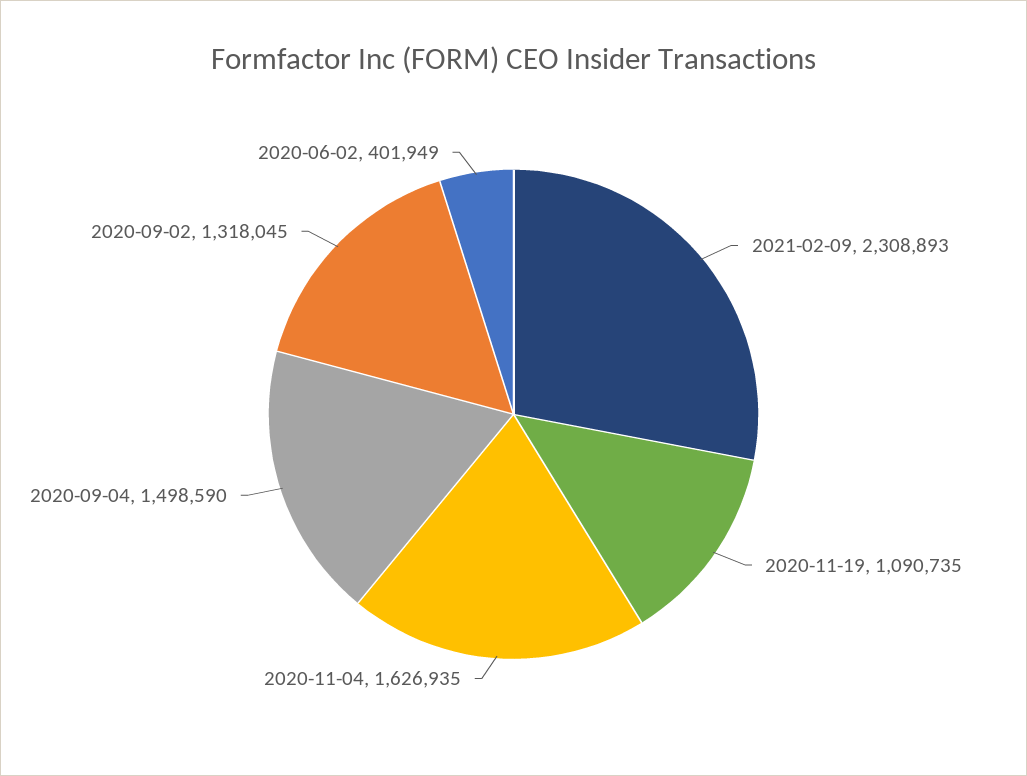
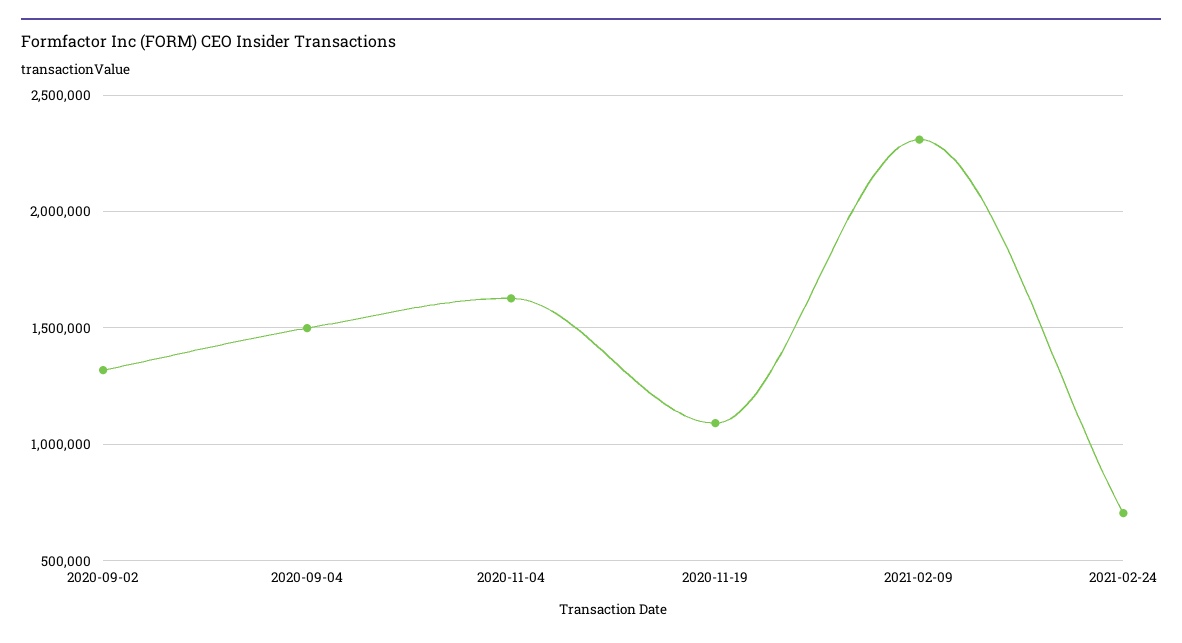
2020-06-02: 401949 -> none
2021-02-24: none -> 700000

